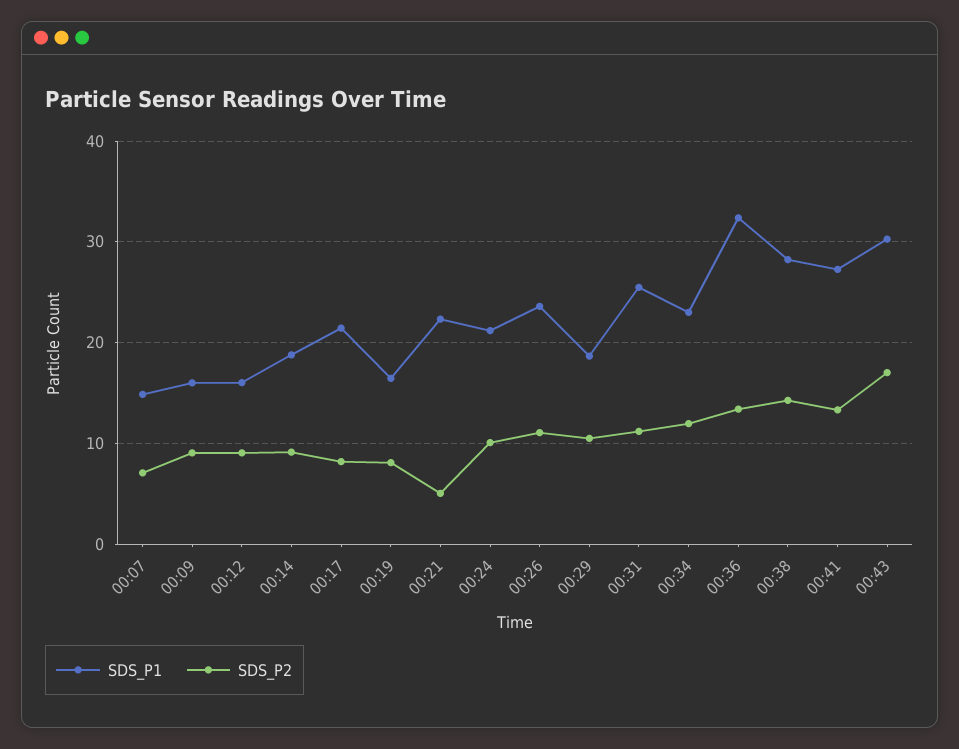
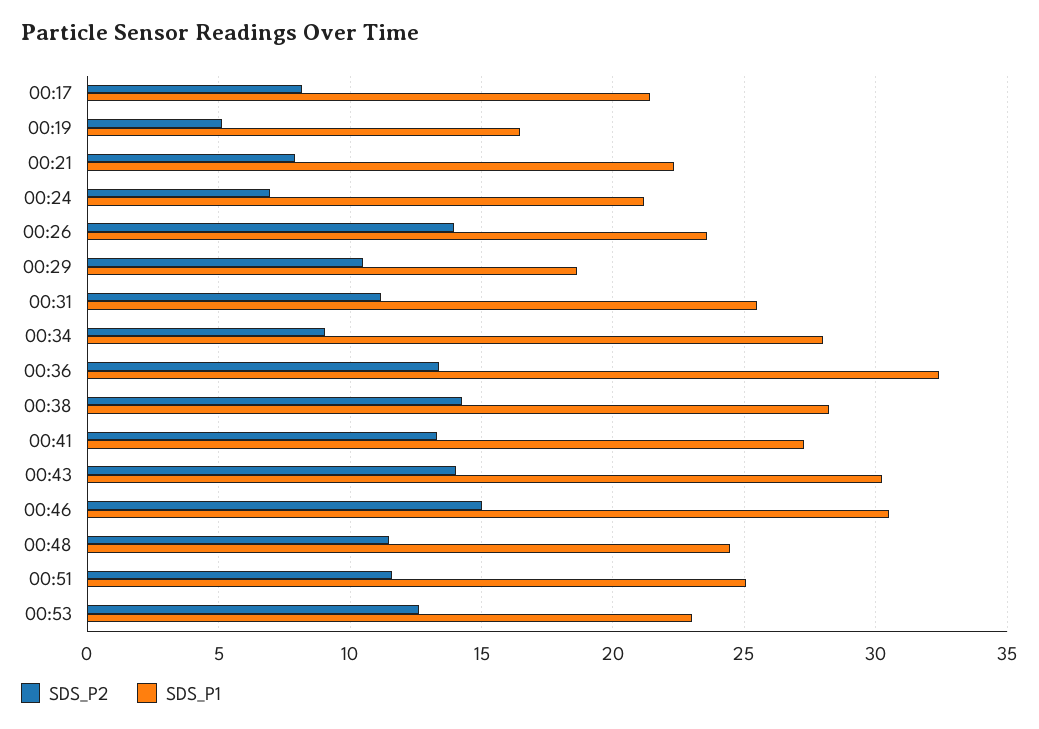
SDS_P1, 00:07: 15 -> none
SDS_P2, 00:07: 7 -> none
SDS_P1, 00:09: 16 -> none
SDS_P2, 00:09: 9 -> none
SDS_P1, 00:12: 16 -> none
SDS_P2, 00:12: 9 -> none
SDS_P1, 00:14: 19 -> none
SDS_P2, 00:14: 9 -> none
SDS_P2, 00:19: 8 -> 5
SDS_P2, 00:21: 5 -> 8
SDS_P2, 00:24: 10 -> 7
SDS_P2, 00:26: 11 -> 14
SDS_P1, 00:34: 23 -> 28
SDS_P2, 00:34: 12 -> 9
SDS_P2, 00:43: 17 -> 14
SDS_P2, 00:46: none -> 15
SDS_P1, 00:46: none -> 30.5
SDS_P2, 00:48: none -> 11.5
SDS_P1, 00:48: none -> 24.5
SDS_P2, 00:51: none -> 11.5
SDS_P1, 00:51: none -> 25
SDS_P2, 00:53: none -> 12.5
SDS_P1, 00:53: none -> 23

